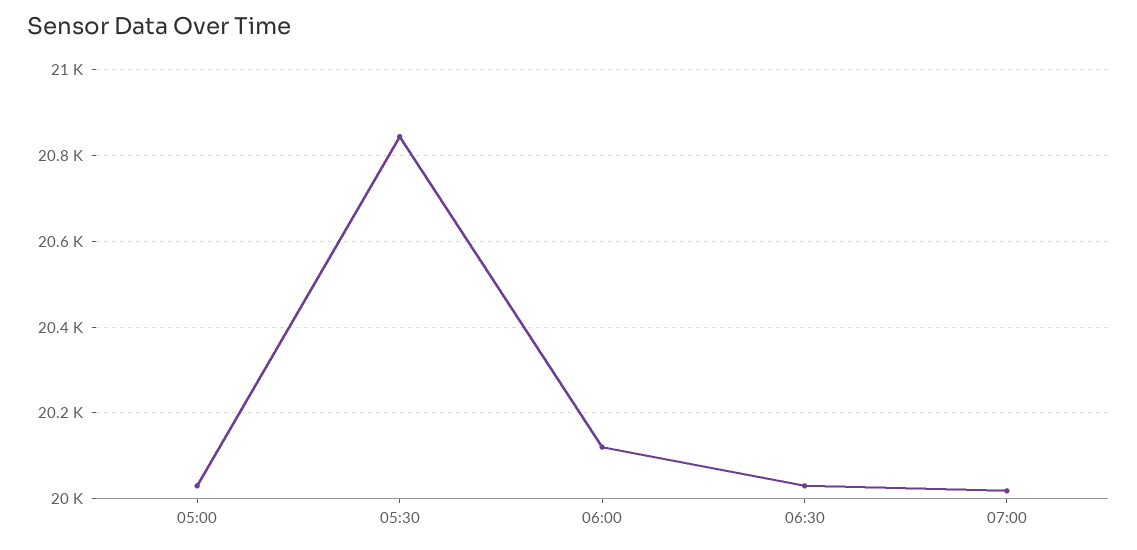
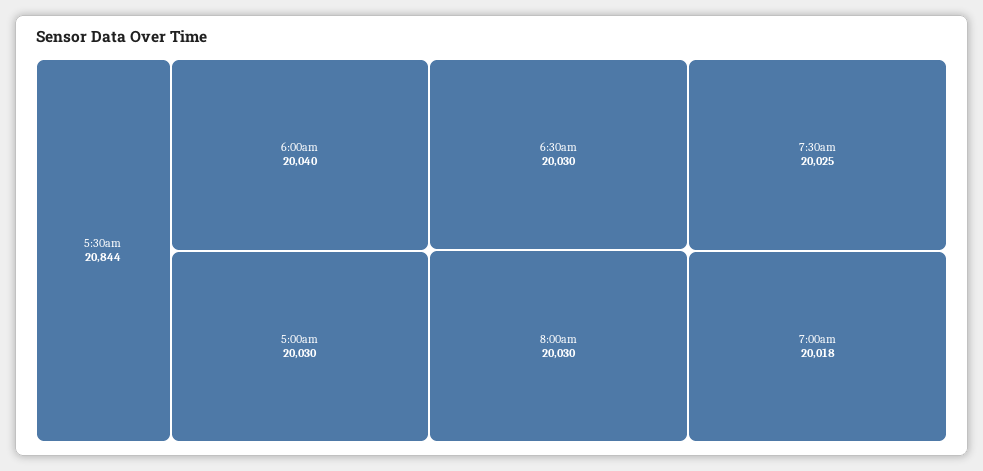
06:00: 20120 -> 20040
8:00am: none -> 20030
7:30am: none -> 20025

